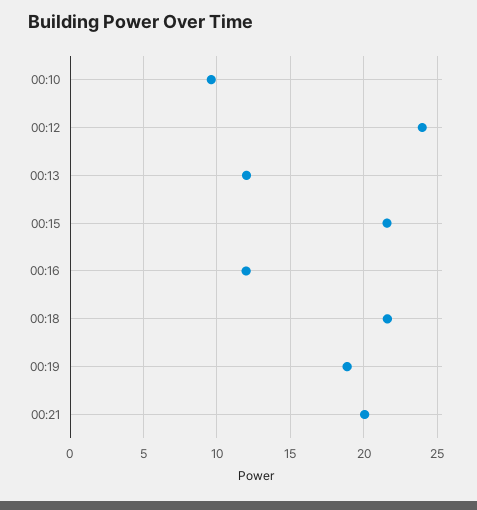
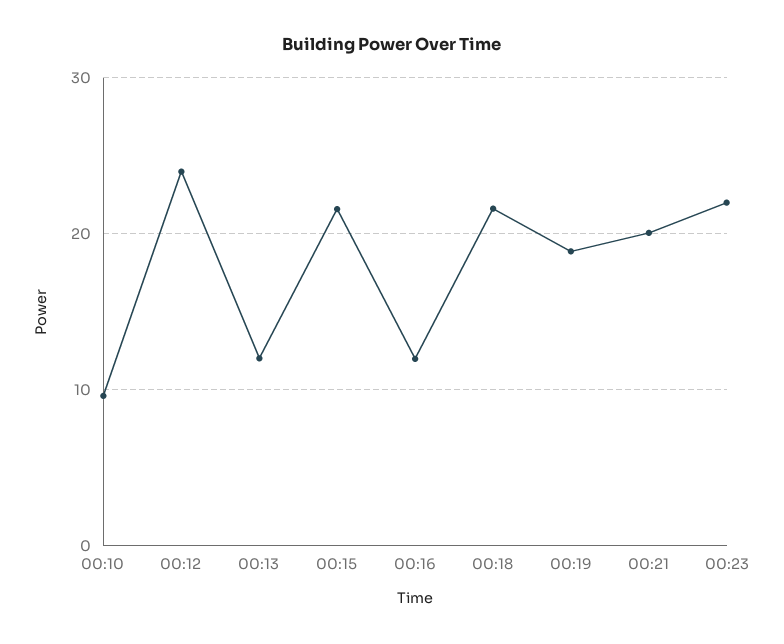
00:23: none -> 22

